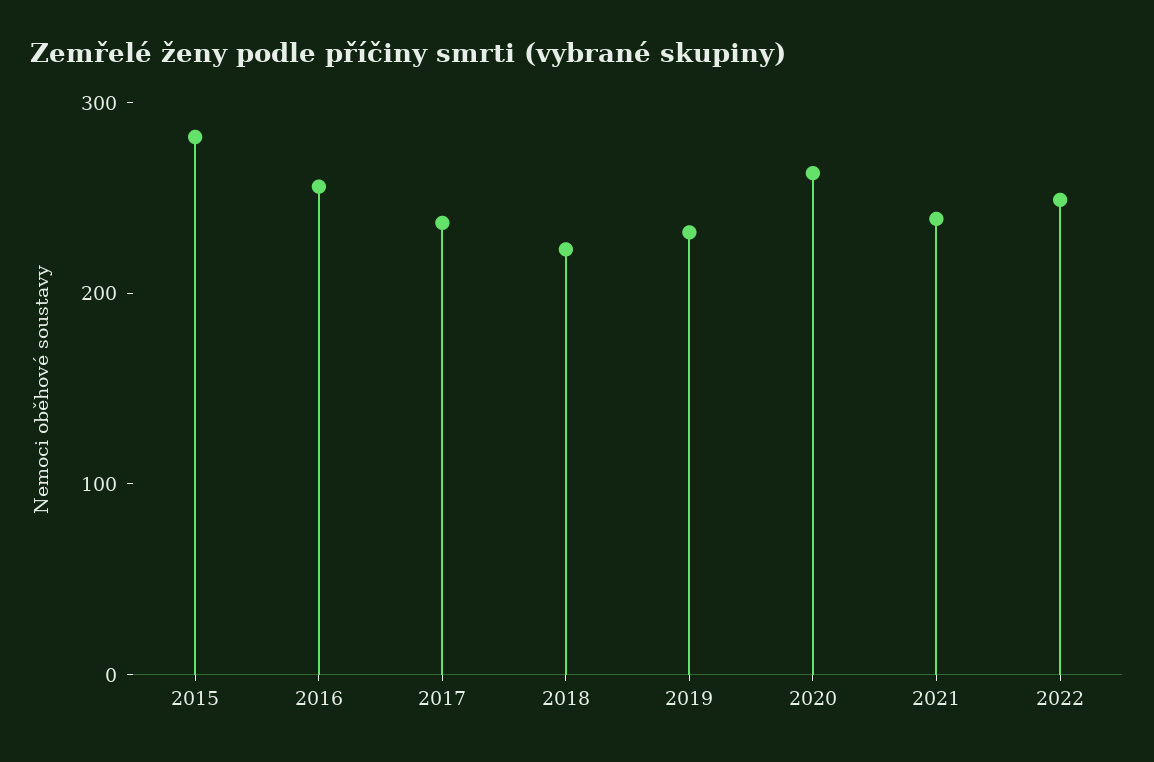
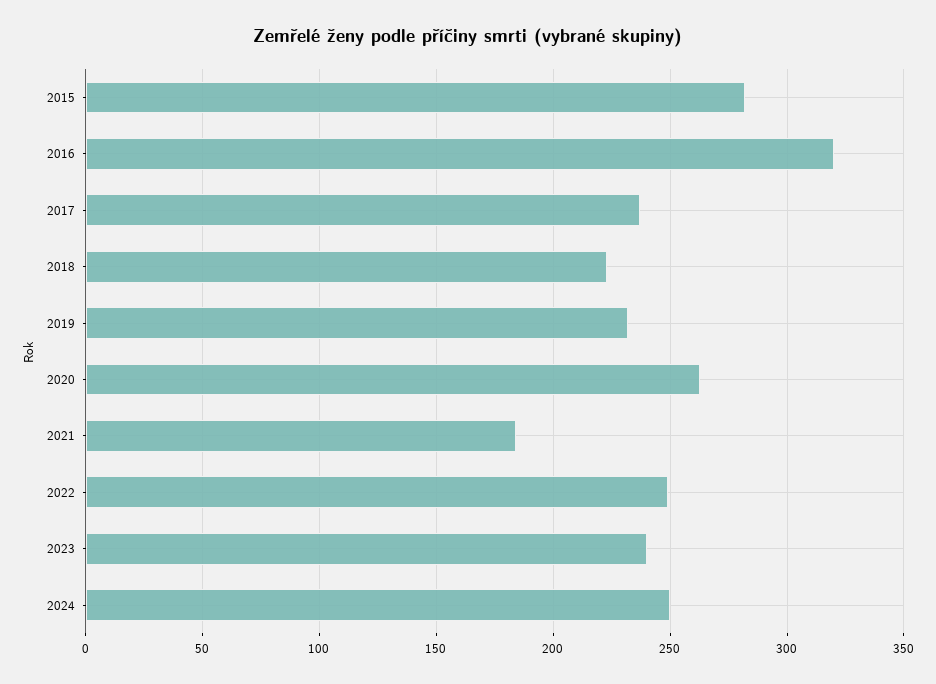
2016: 260 -> 320
2021: 240 -> 185
2023: none -> 240
2024: none -> 250

